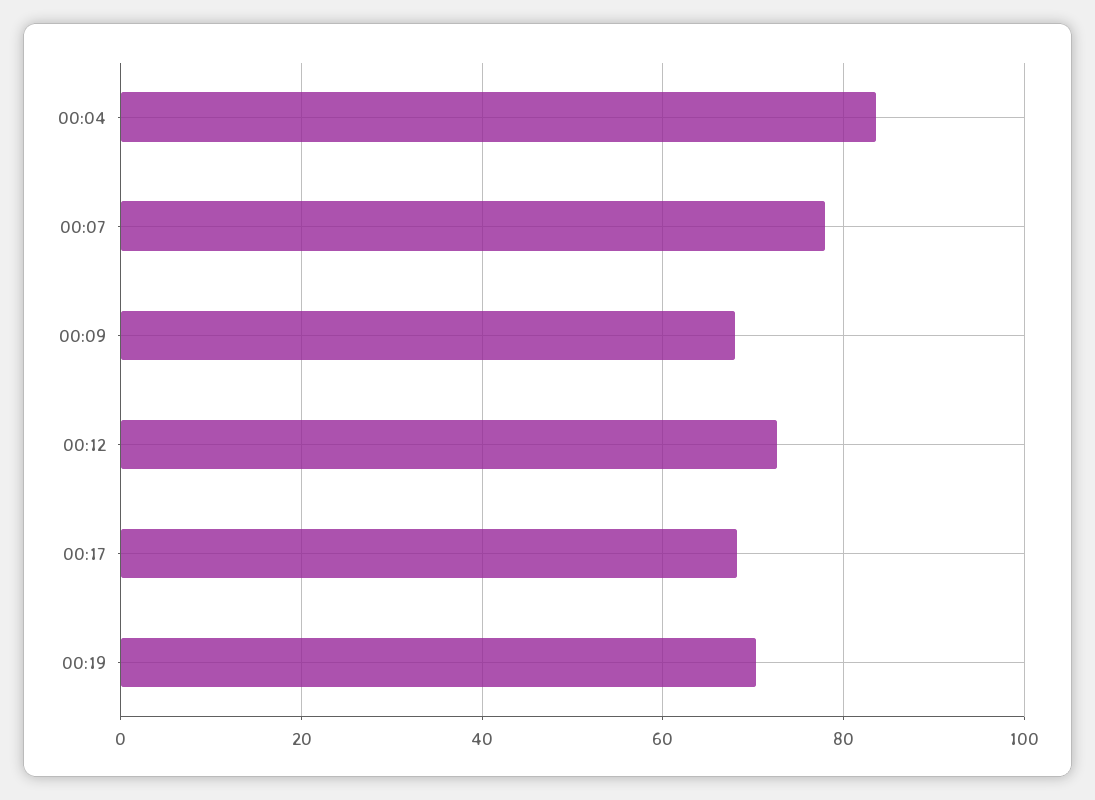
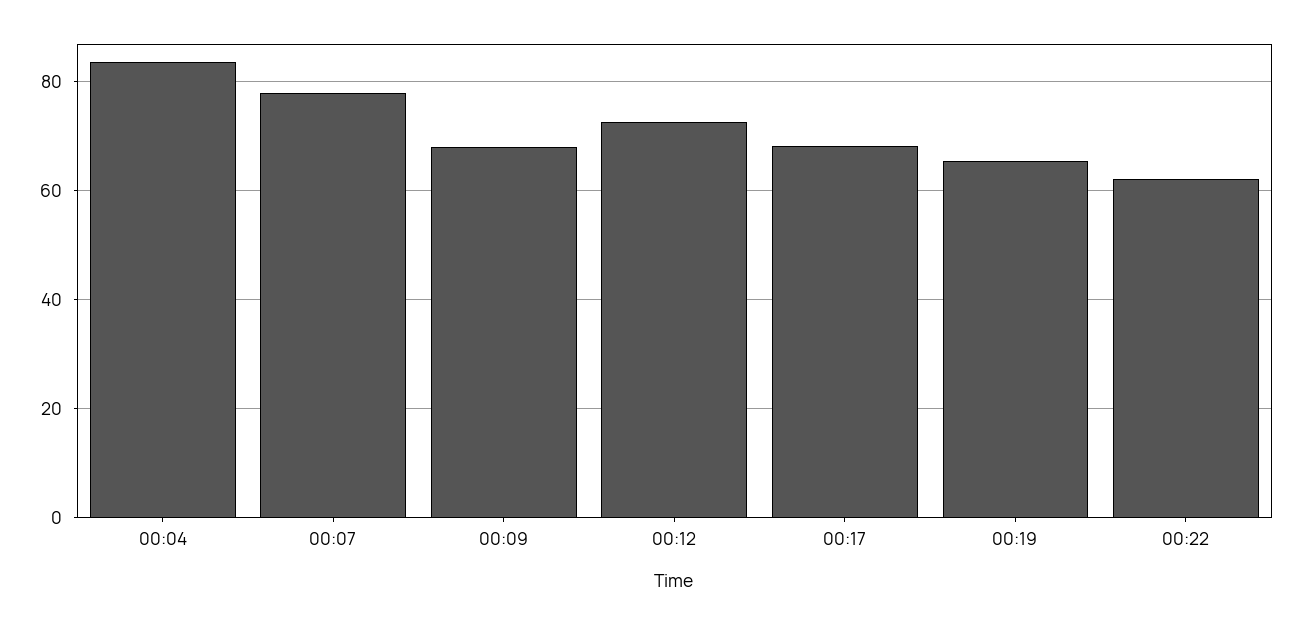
00:19: 70 -> 66
00:22: none -> 62

